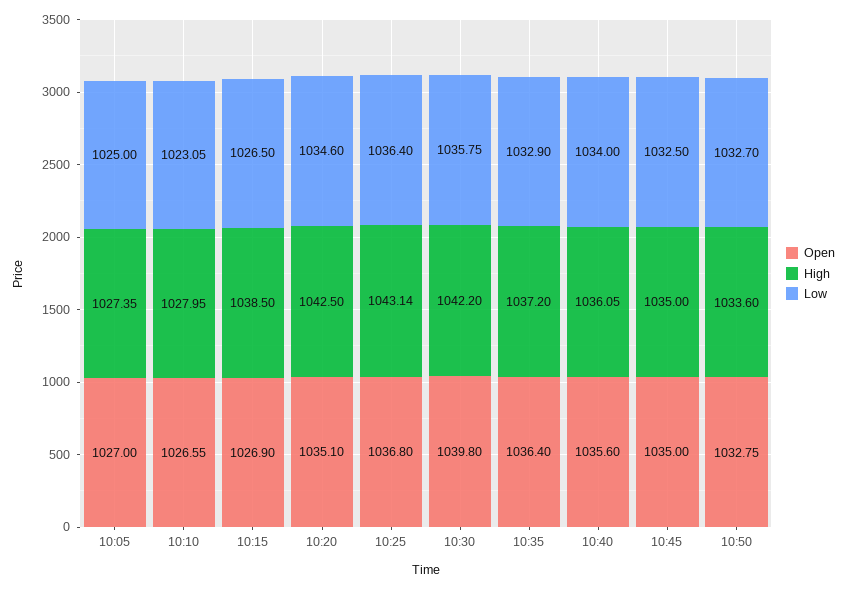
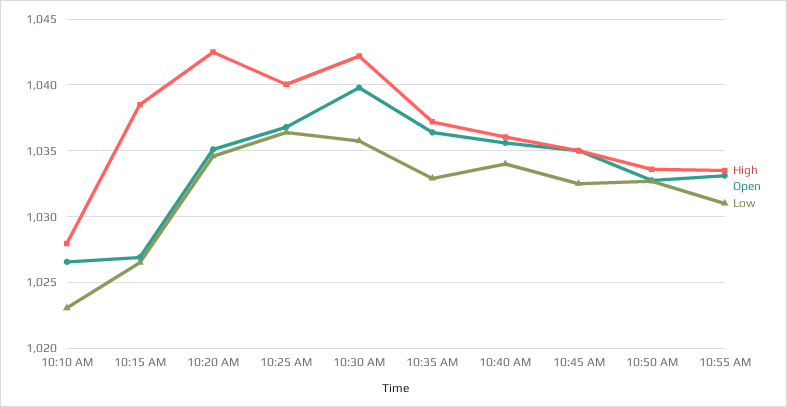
Open, 10:05: 1027 -> none
High, 10:05: 1027.35 -> none
Low, 10:05: 1025 -> none
High, 10:25: 1043.14 -> 1040
High, 10:55 AM: none -> 1033.5
Open, 10:55 AM: none -> 1033
Low, 10:55 AM: none -> 1031

